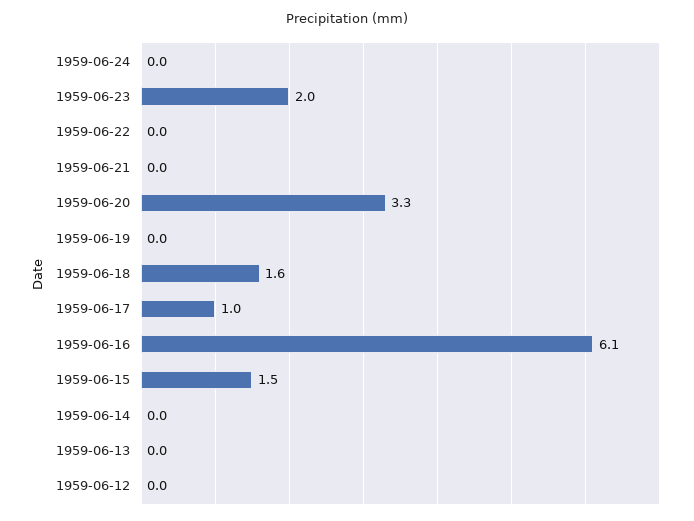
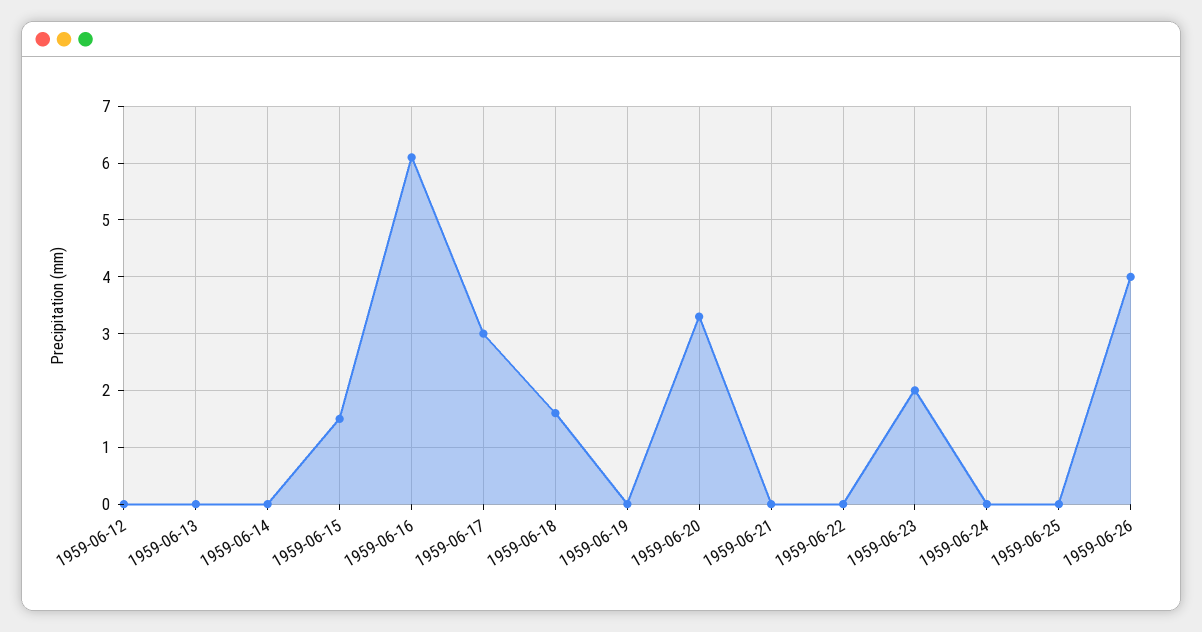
1959-06-17: 1 -> 3
1959-06-25: none -> 0
1959-06-26: none -> 4

